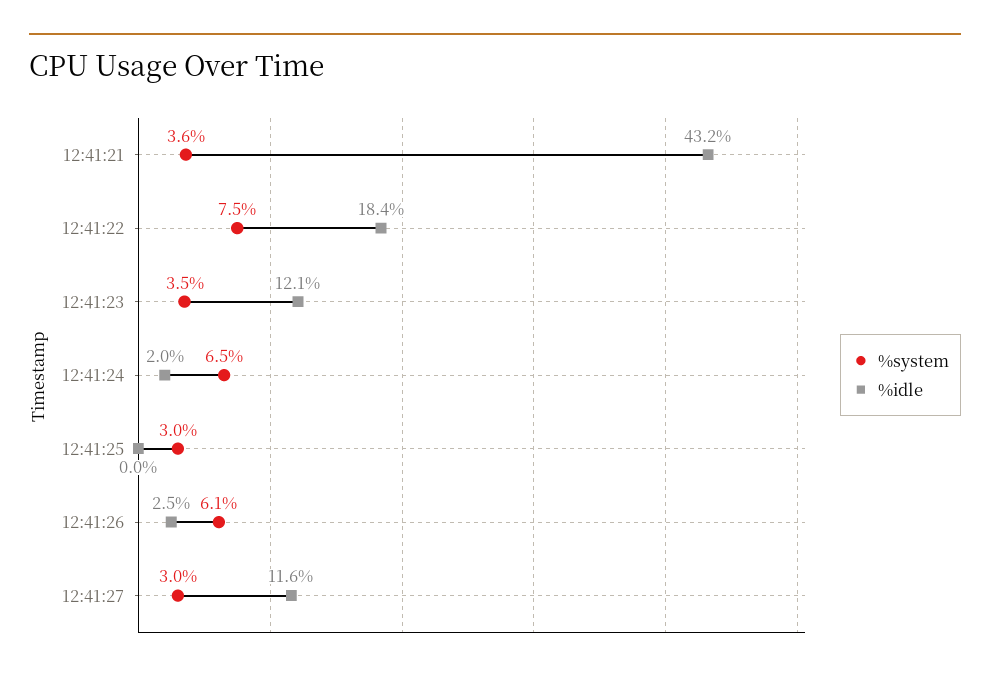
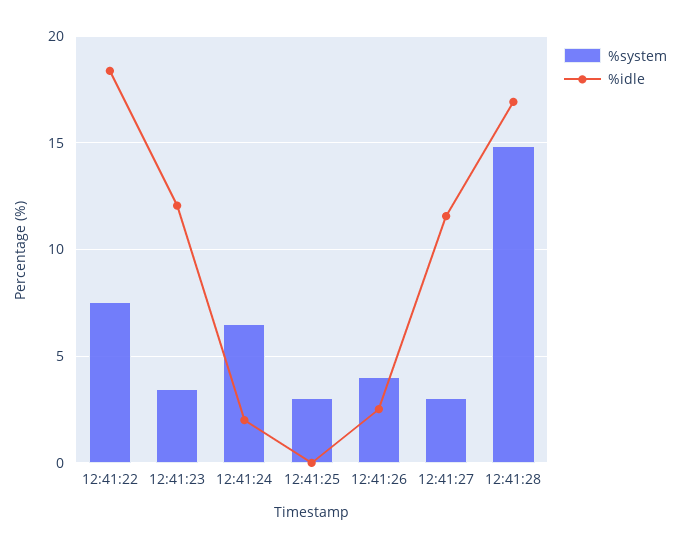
%system, 12:41:21: 3.6 -> none
%idle, 12:41:21: 43.2 -> none
%system, 12:41:26: 6.1 -> 4
%system, 12:41:28: none -> 15
%idle, 12:41:28: none -> 17

